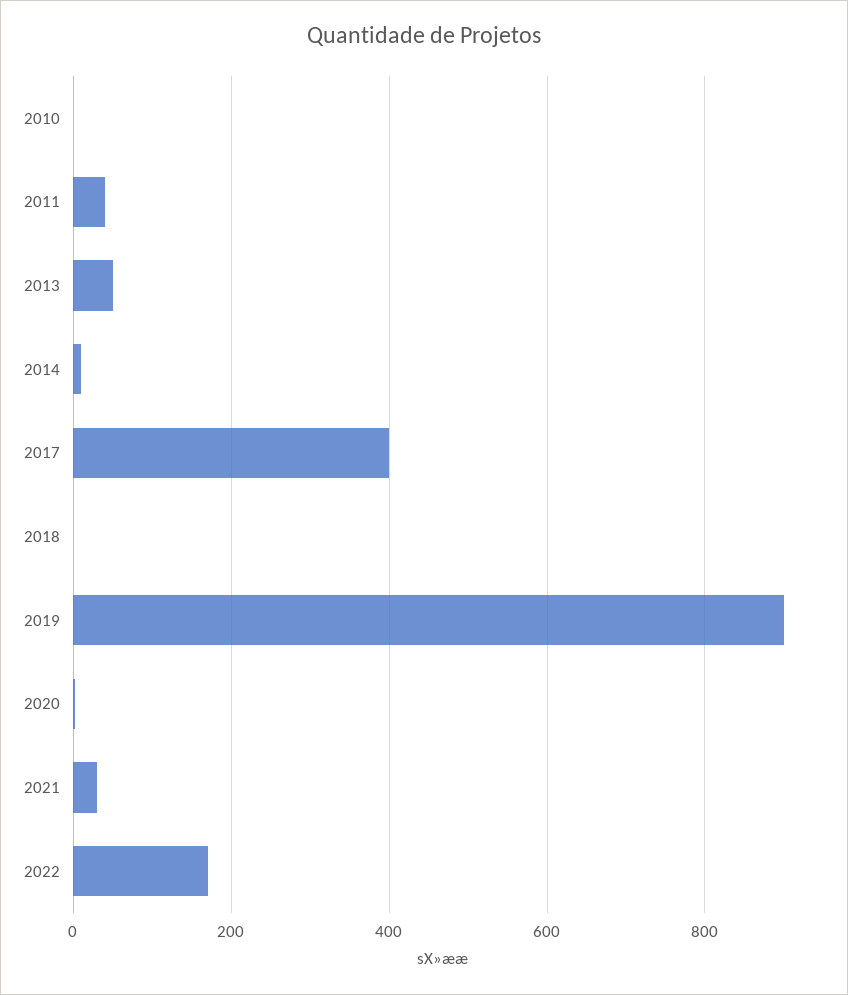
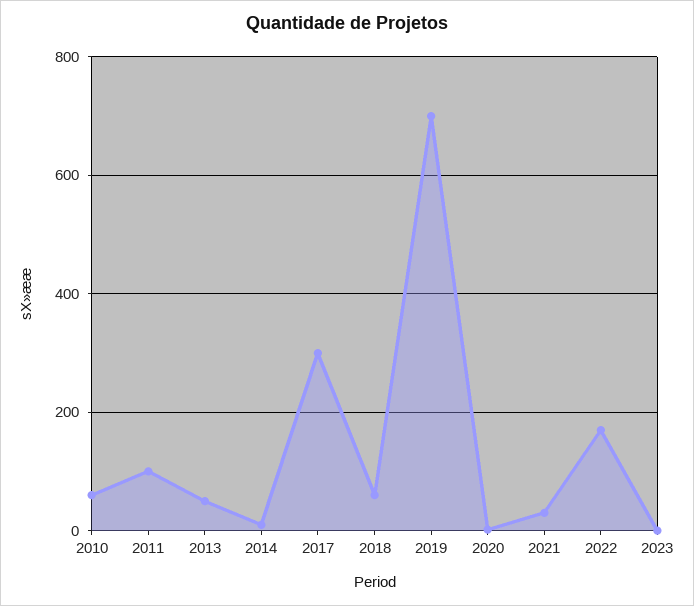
2010: 0 -> 60
2011: 40 -> 100
2017: 400 -> 300
2018: 0 -> 60
2019: 900 -> 700
2023: none -> 0

